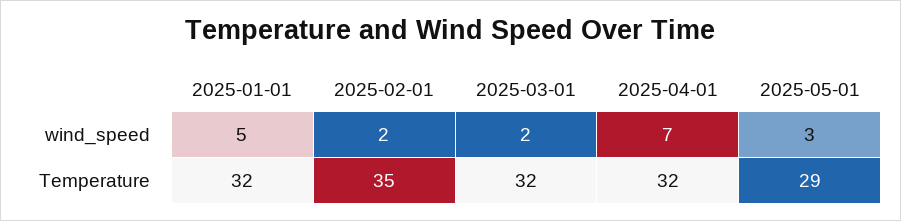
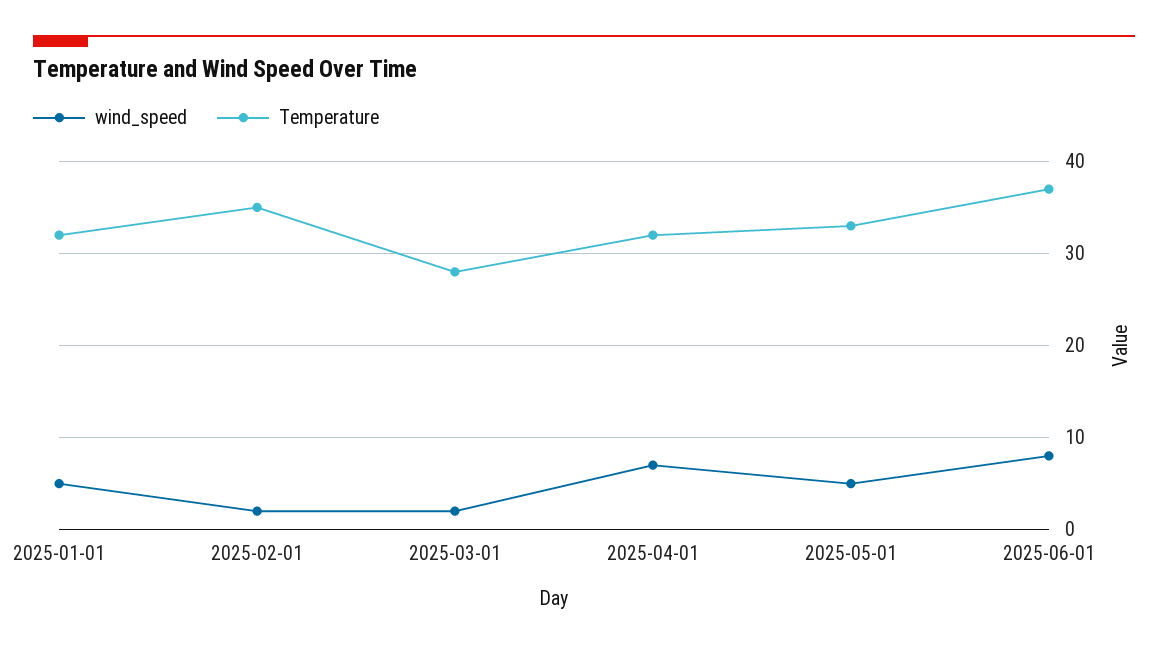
wind_speed, 2025-05-01: 3 -> 5
Temperature, 2025-03-01: 32 -> 28
Temperature, 2025-05-01: 29 -> 33
wind_speed, 2025-06-01: none -> 8
Temperature, 2025-06-01: none -> 37

